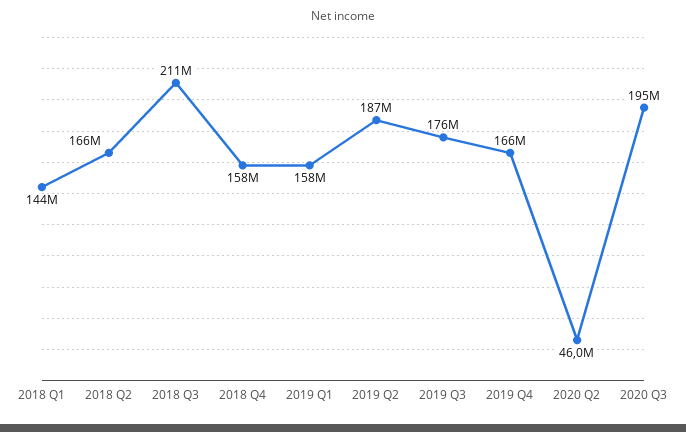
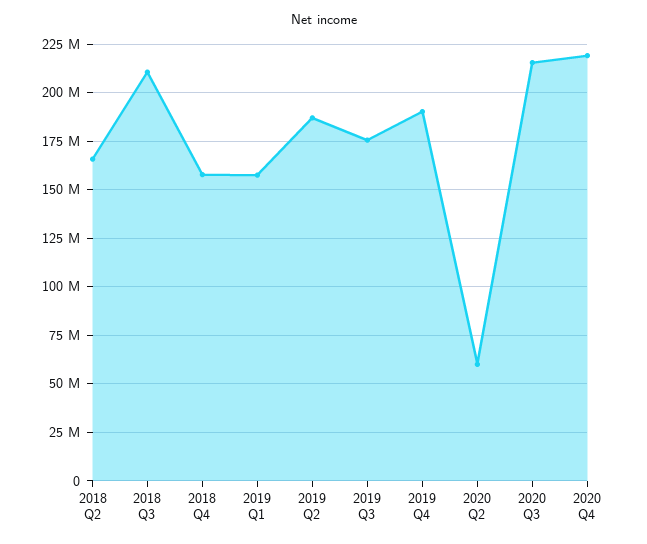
2018 Q1: 144000000 -> none
2019 Q4: 166000000 -> 190000000
2020 Q2: 46000000 -> 60000000
2020 Q3: 195000000 -> 215000000
2020 Q4: none -> 220000000

